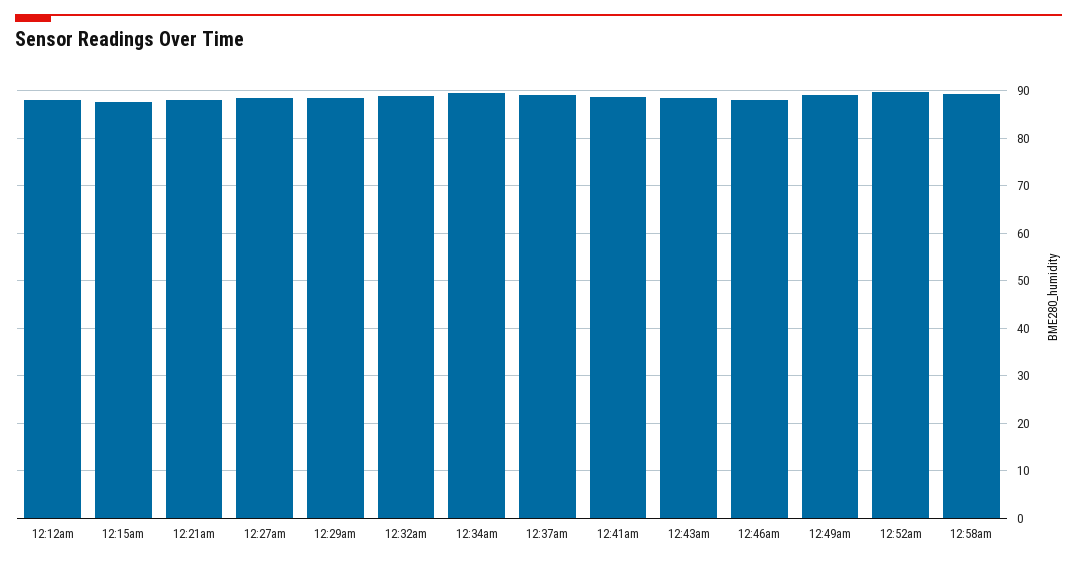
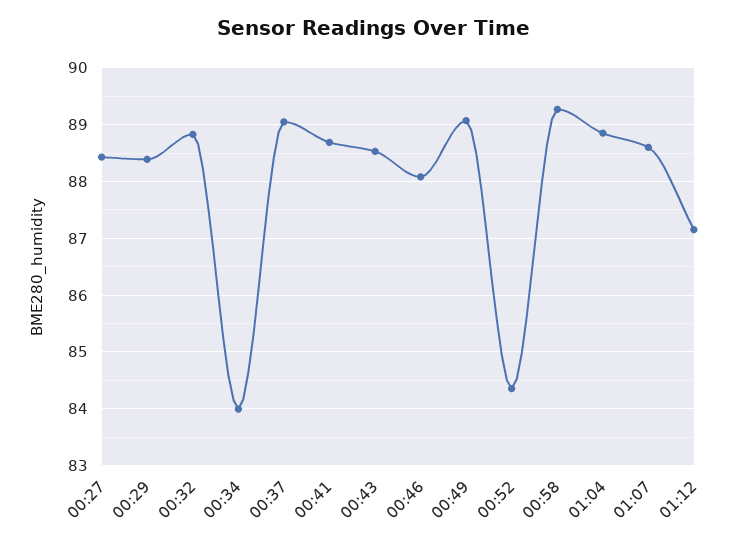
12:12am: 88 -> none
12:15am: 88 -> none
12:21am: 88 -> none
12:34am: 90 -> 84
12:52am: 90 -> 84.4
01:04: none -> 88.8
01:07: none -> 88.6
01:12: none -> 87.2

